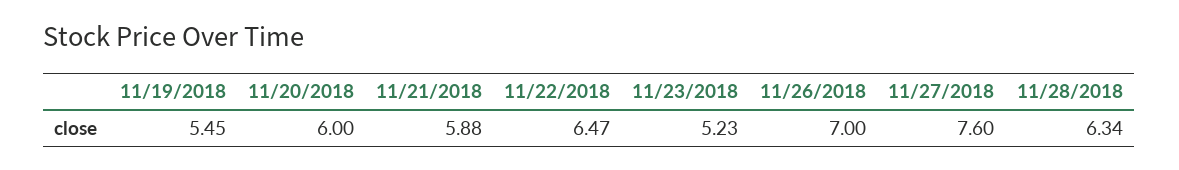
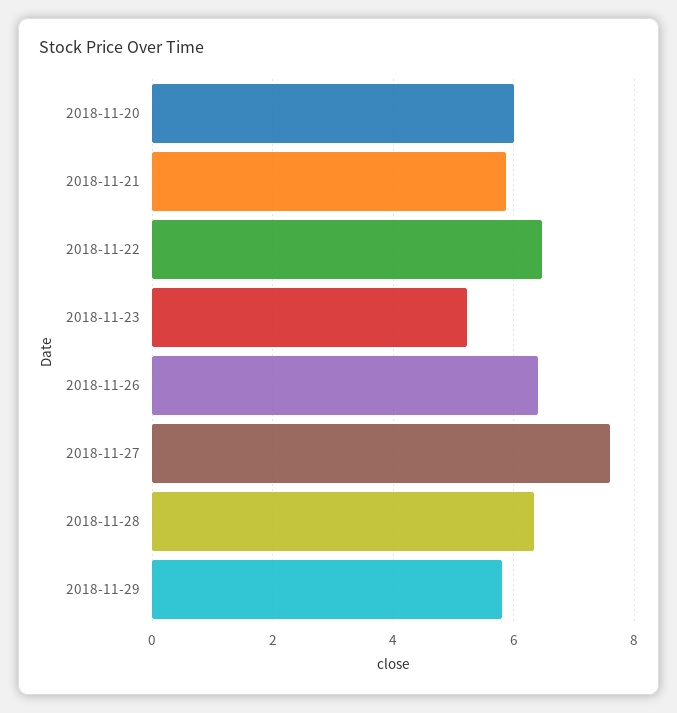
11/19/2018: 5.45 -> none
11/26/2018: 7 -> 6.4
2018-11-29: none -> 5.8

